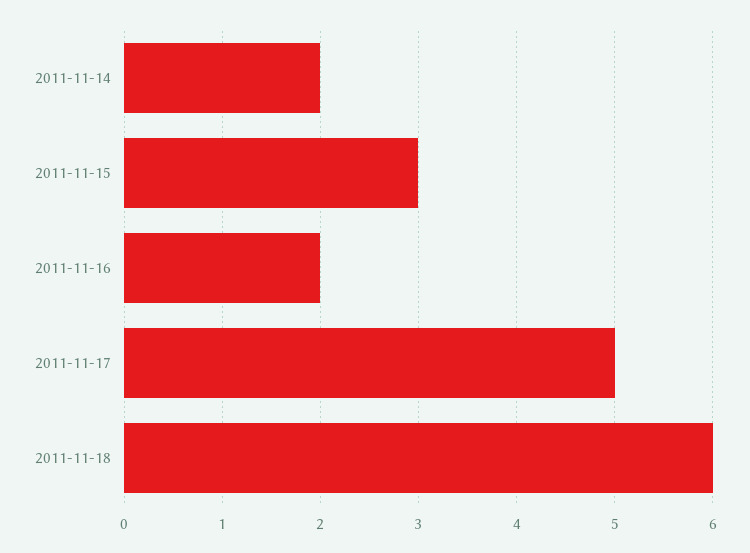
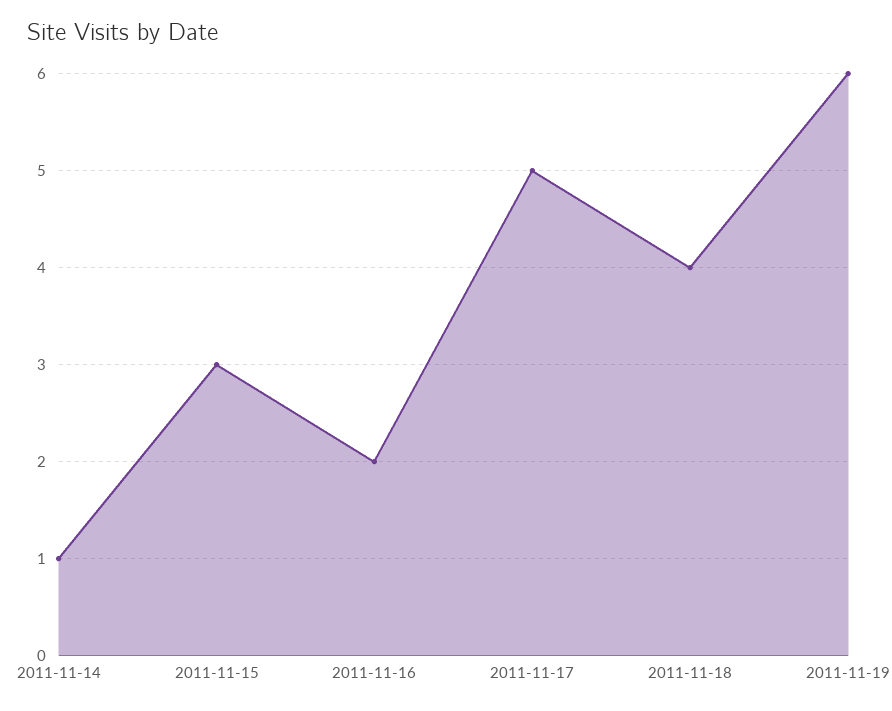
2011-11-14: 2 -> 1
2011-11-18: 6 -> 4
2011-11-19: none -> 6

